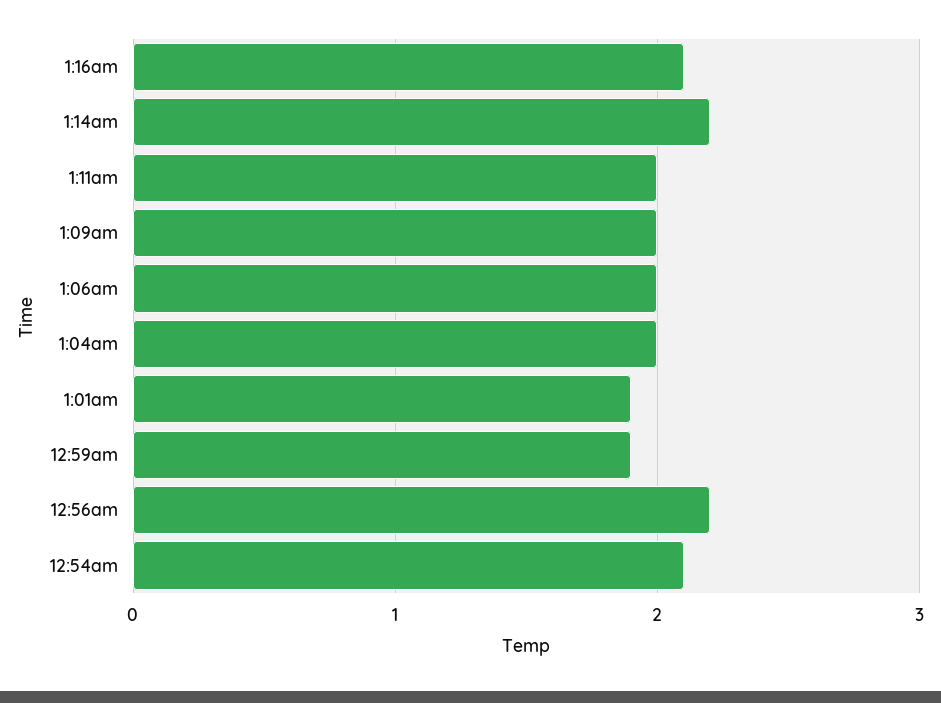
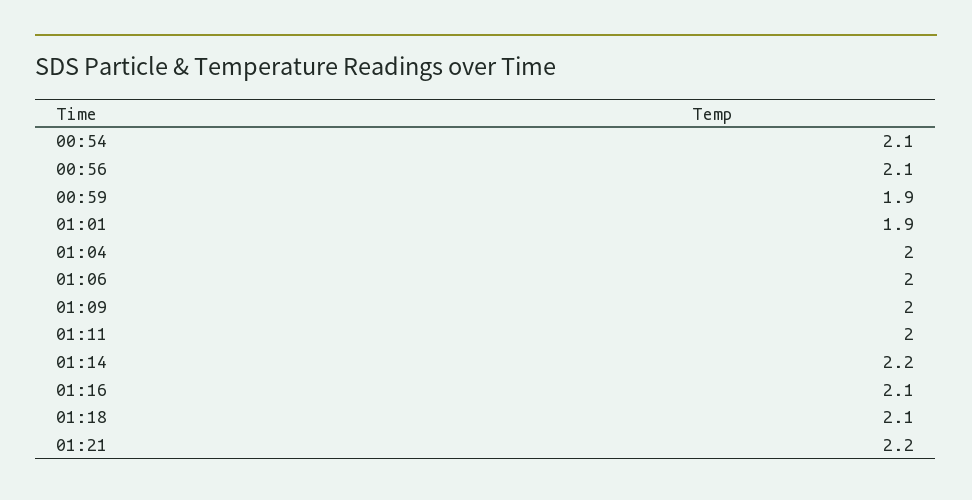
12:56am: 2.2 -> 2.1
01:18: none -> 2.1
01:21: none -> 2.2

